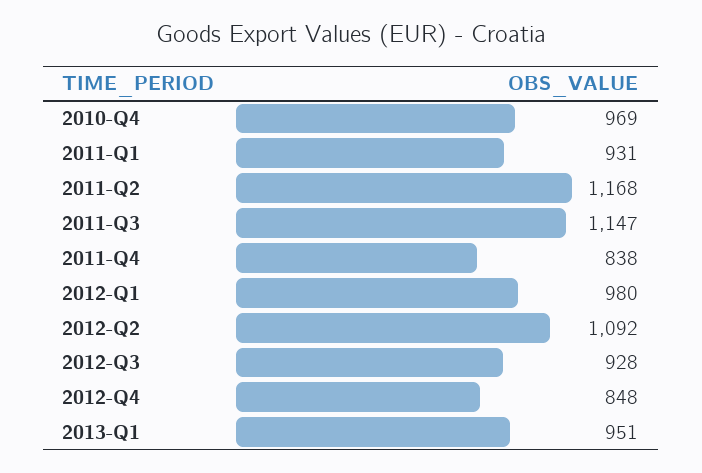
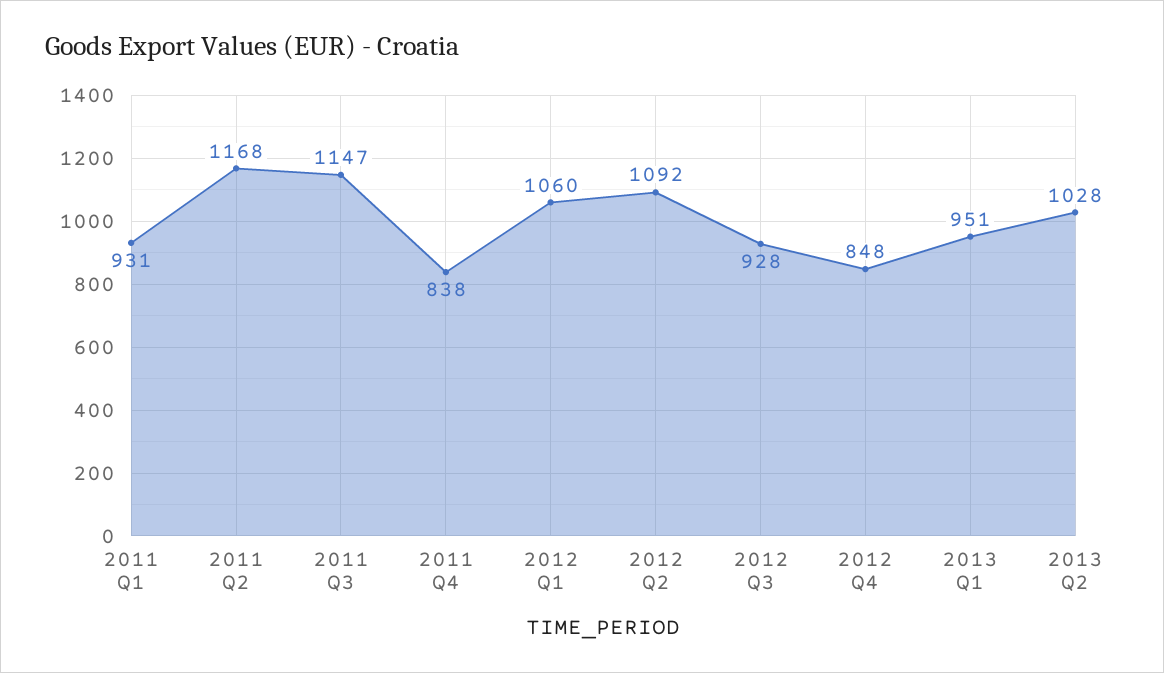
2010-Q4: 969 -> none
2012-Q1: 980 -> 1060
2013 Q2: none -> 1028

